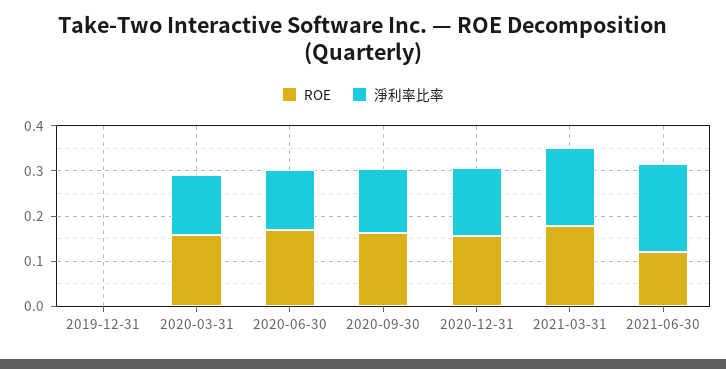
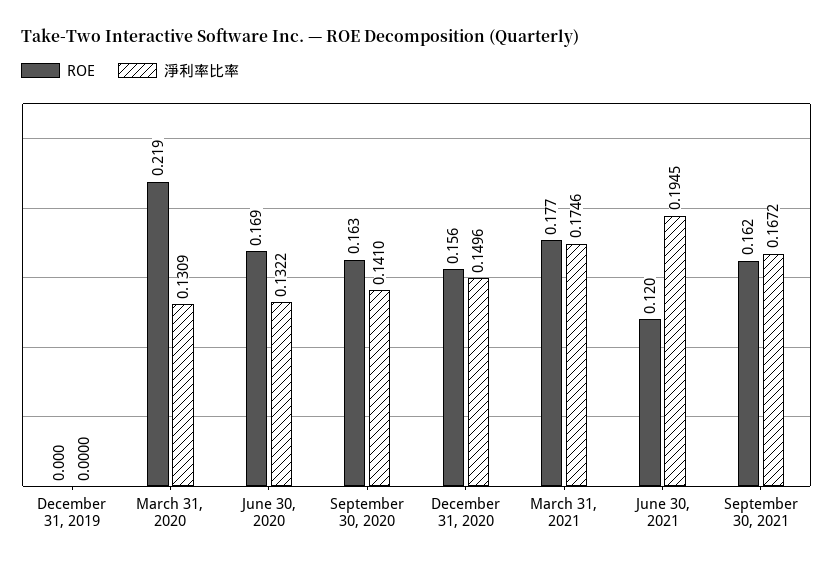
ROE, 2020-03-31: 0.16 -> 0.219
ROE, September 30, 2021: none -> 0.162
淨利率比率, September 30, 2021: none -> 0.1672

